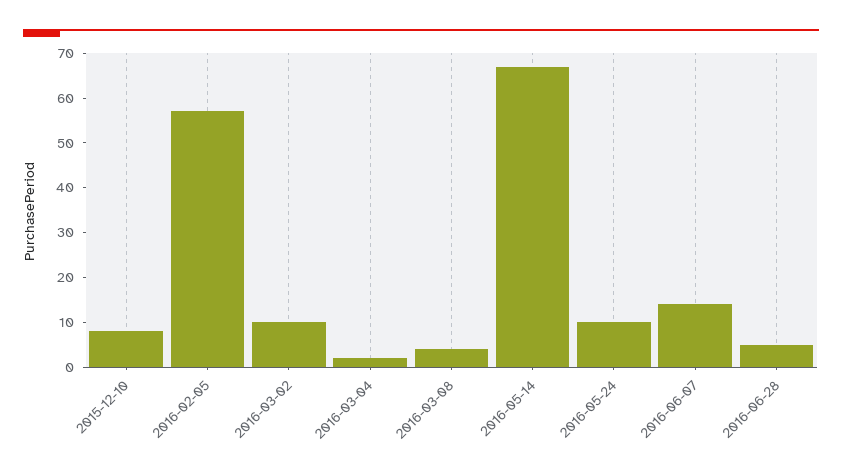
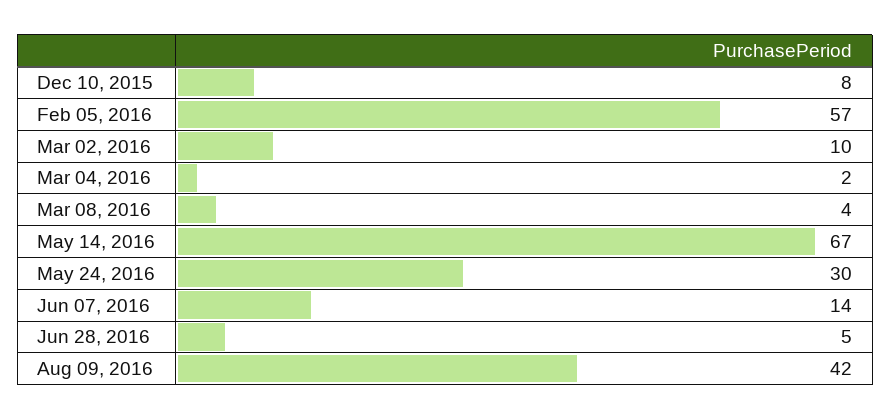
2016-05-24: 10 -> 30
Aug 09, 2016: none -> 42

